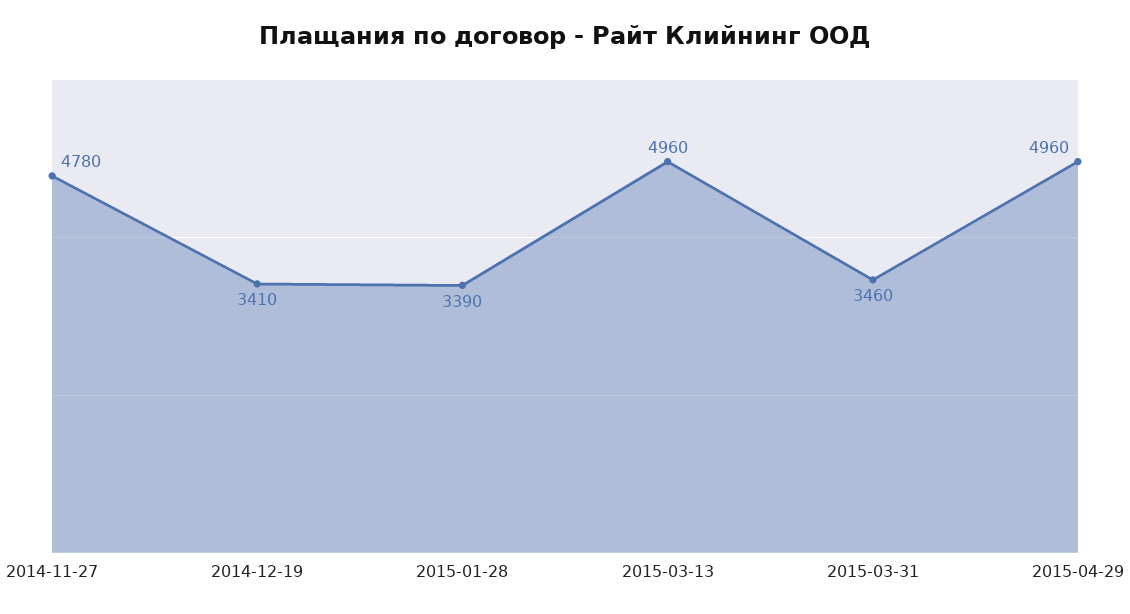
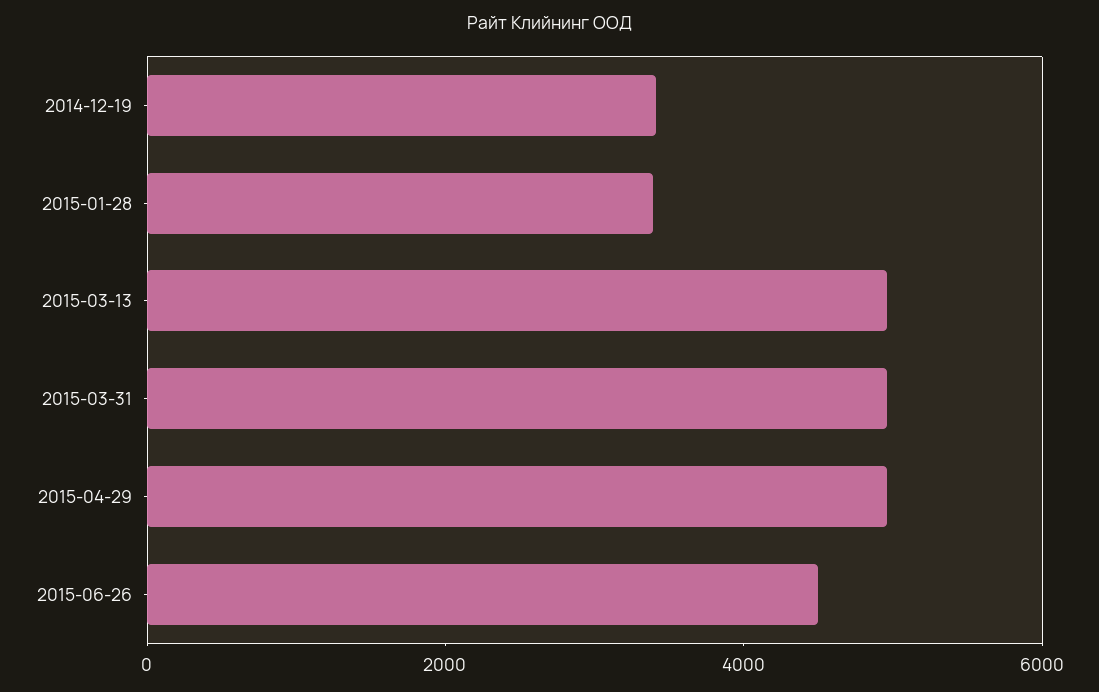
2014-11-27: 4780 -> none
2015-03-31: 3460 -> 5000
2015-06-26: none -> 4500

